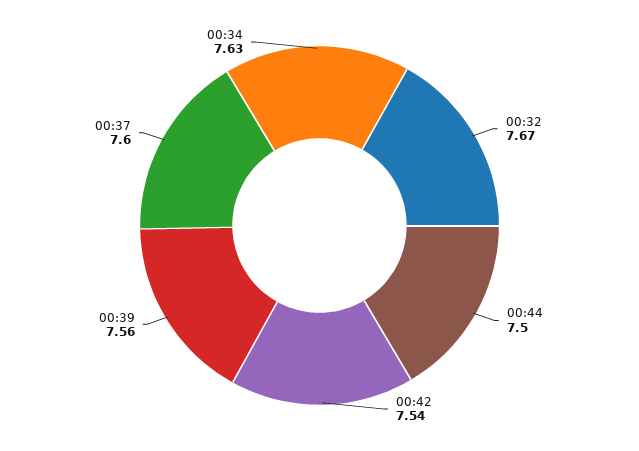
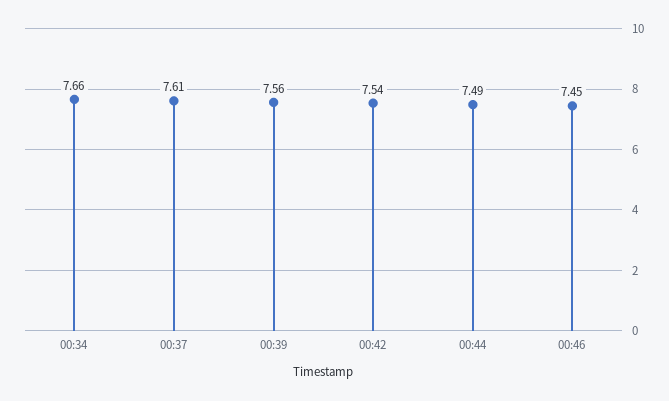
00:32: 7.67 -> none
00:44: 7.5 -> 7.49
00:37: 7.6 -> 7.61
00:34: 7.63 -> 7.66
00:46: none -> 7.45

